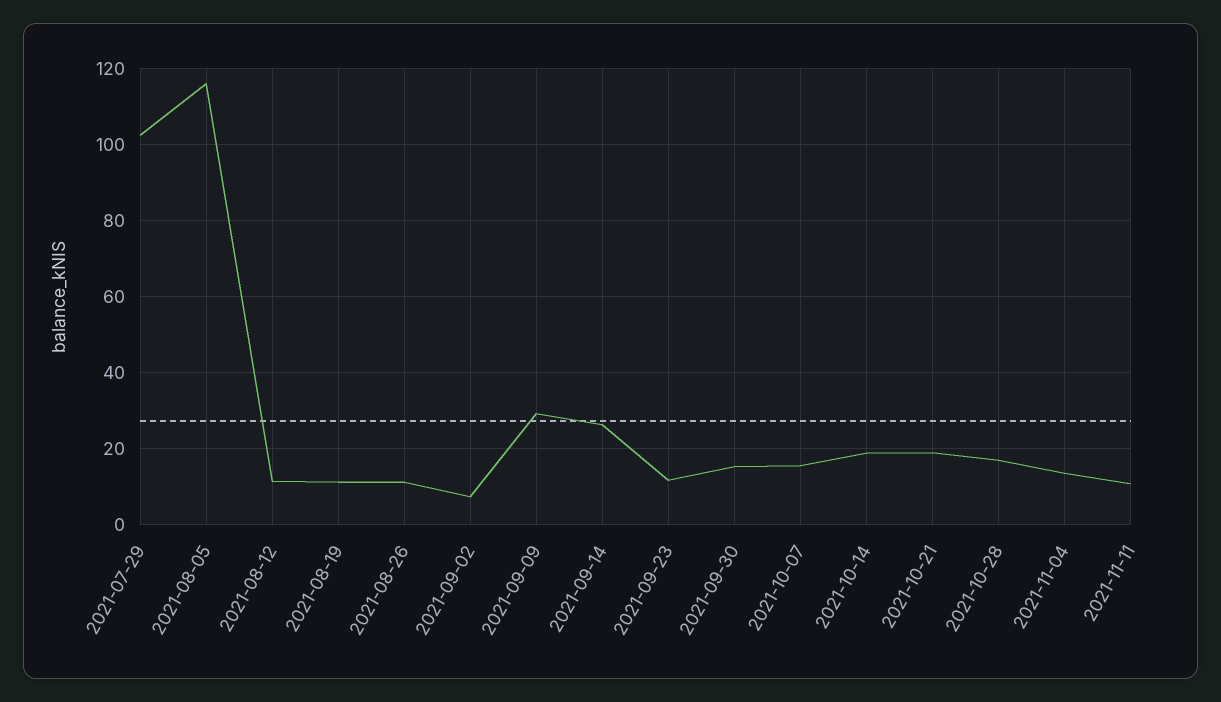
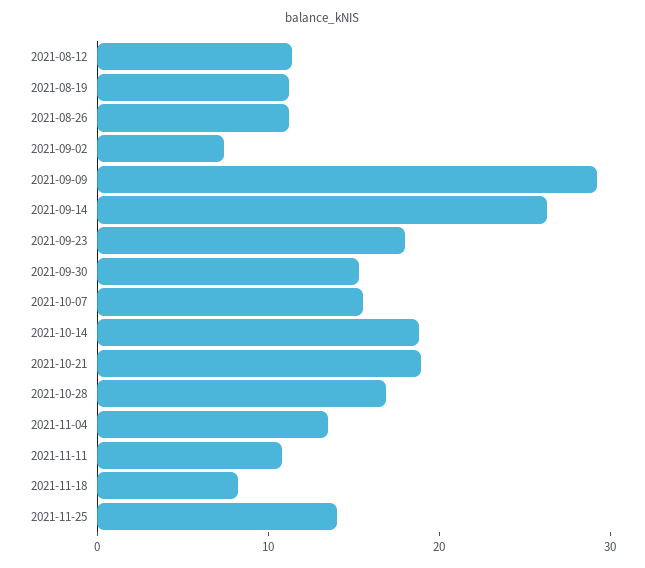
2021-07-29: 102 -> none
2021-08-05: 116 -> none
2021-09-23: 12 -> 18
2021-11-18: none -> 8
2021-11-25: none -> 14

